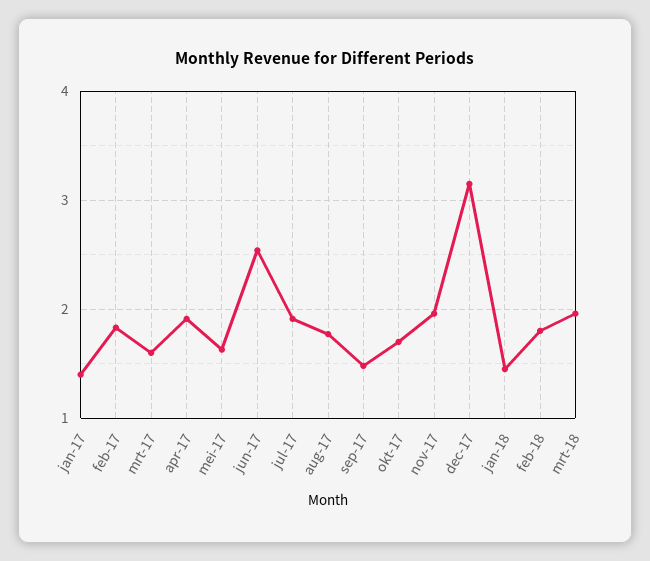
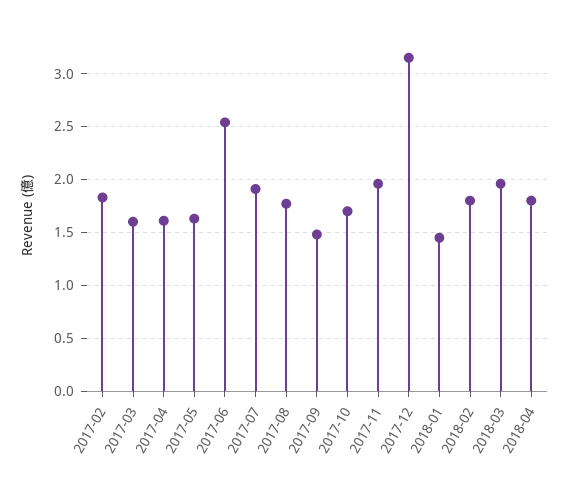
jan-17: 1.4 -> none
apr-17: 1.9 -> 1.6
2018-04: none -> 1.8

